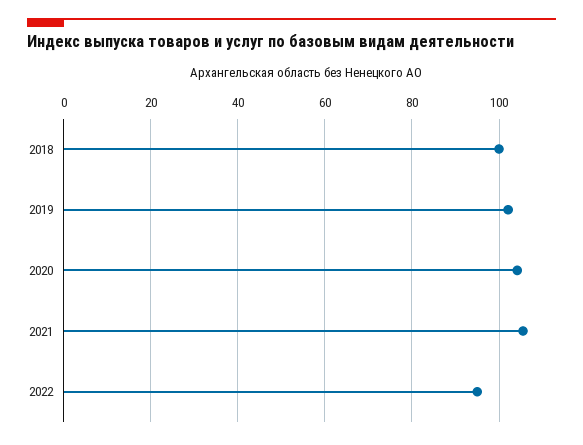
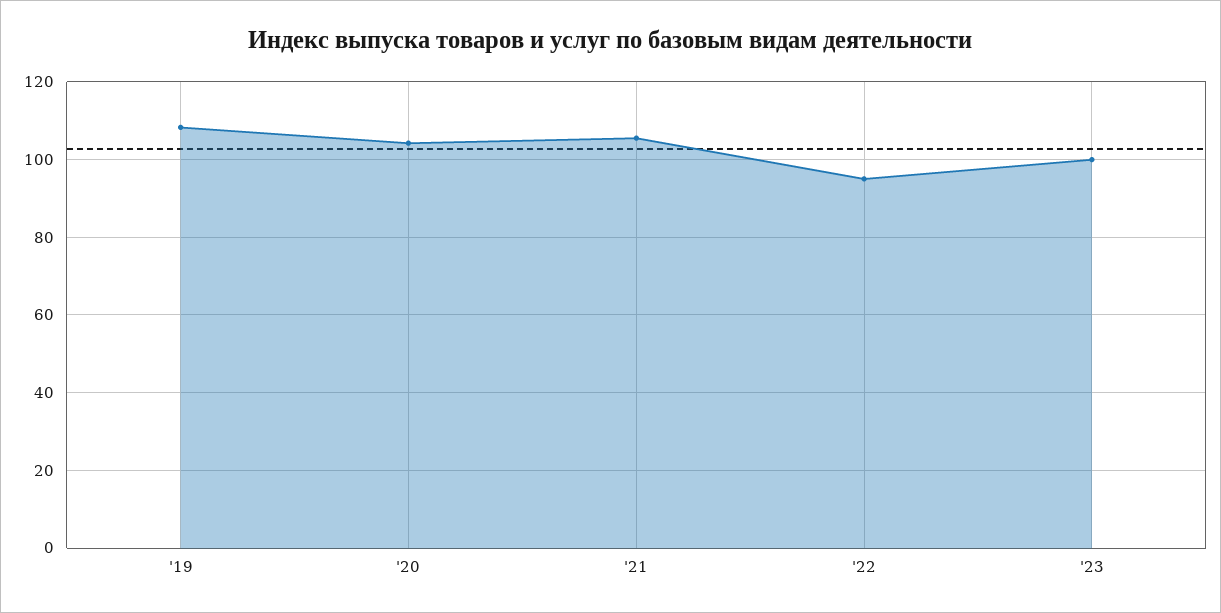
2018: 100 -> none
2019: 102 -> 108
'23: none -> 100

